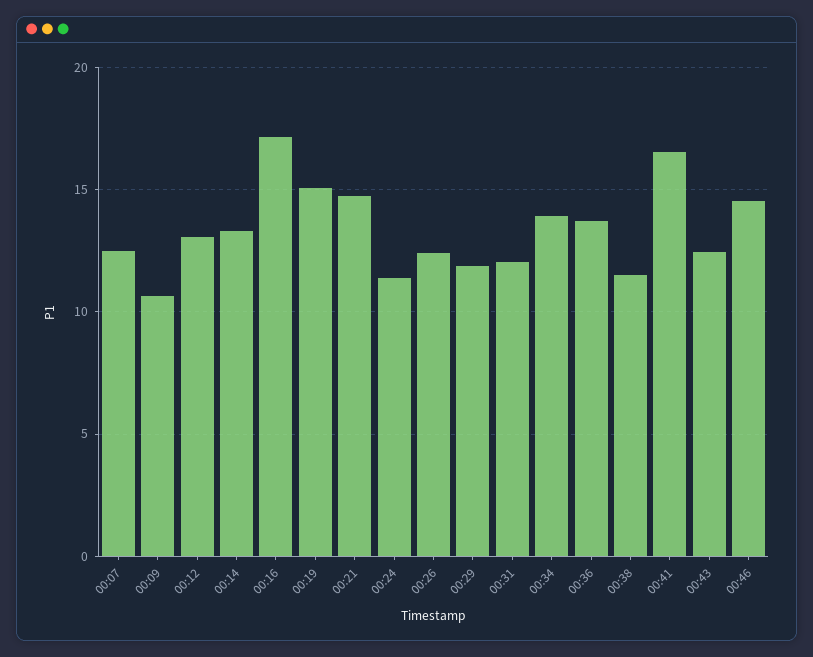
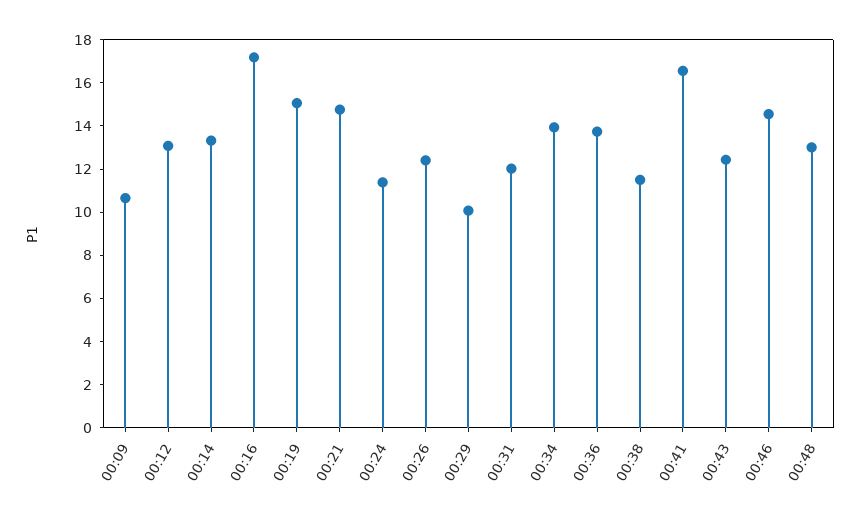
00:07: 12.5 -> none
00:29: 12 -> 10
00:48: none -> 13

